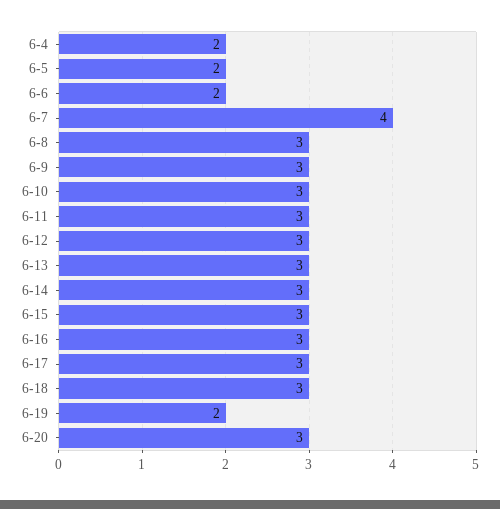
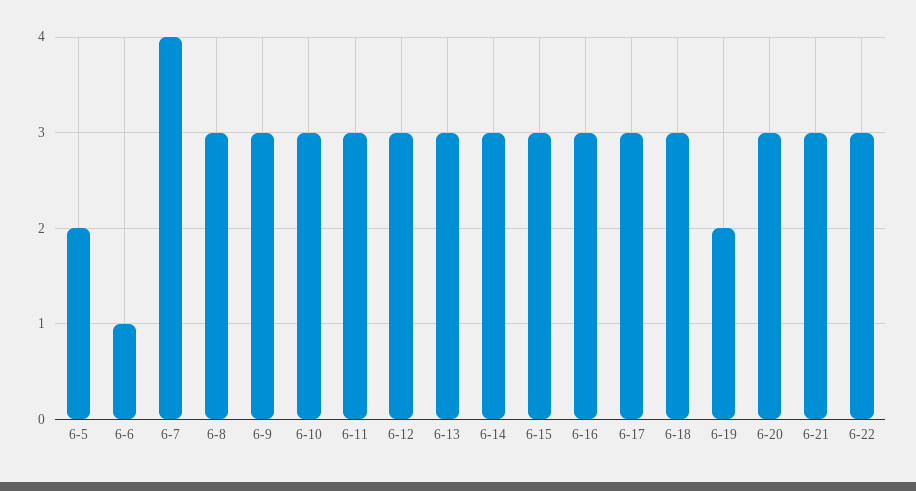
6-4: 2 -> none
6-6: 2 -> 1
6-21: none -> 3
6-22: none -> 3

